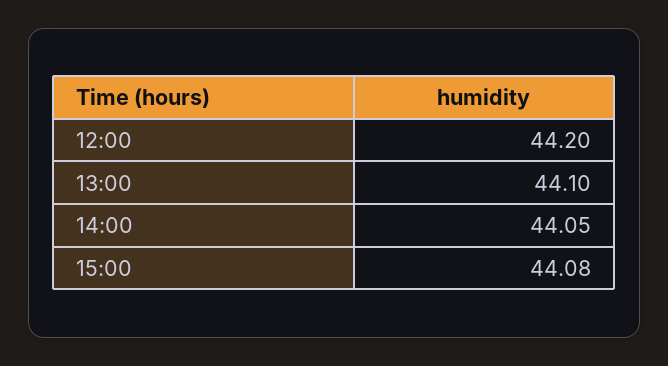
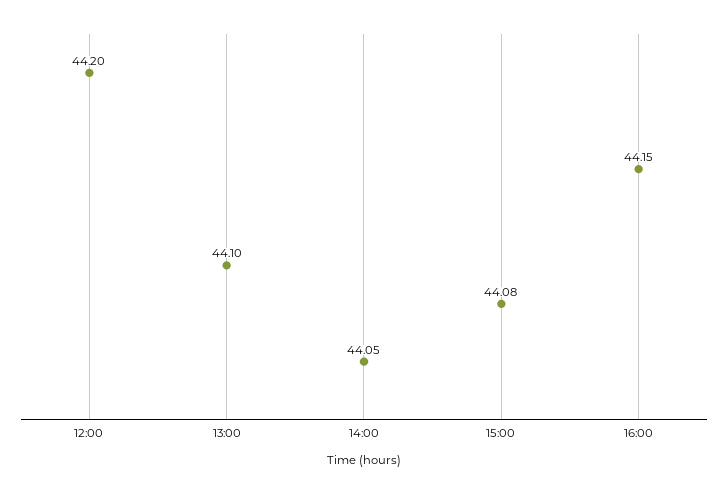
16:00: none -> 44.15

